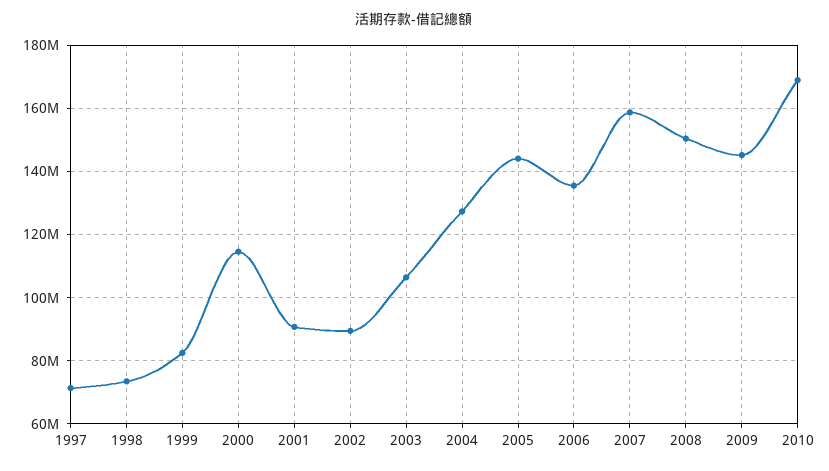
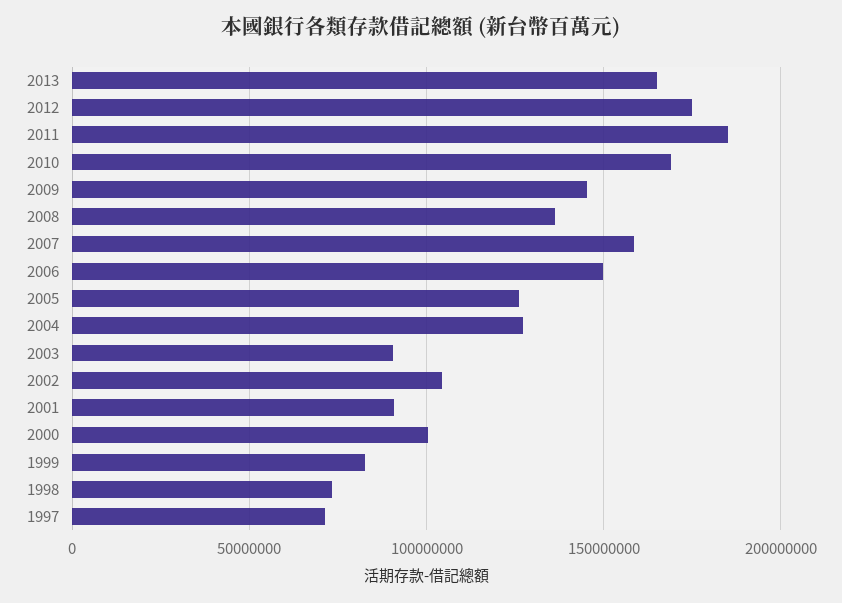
2000: 114000000 -> 100000000
2002: 90000000 -> 105000000
2003: 106000000 -> 90000000
2005: 144000000 -> 125000000
2006: 136000000 -> 150000000
2008: 150000000 -> 135000000
2013: none -> 165000000
2012: none -> 175000000
2011: none -> 185000000

